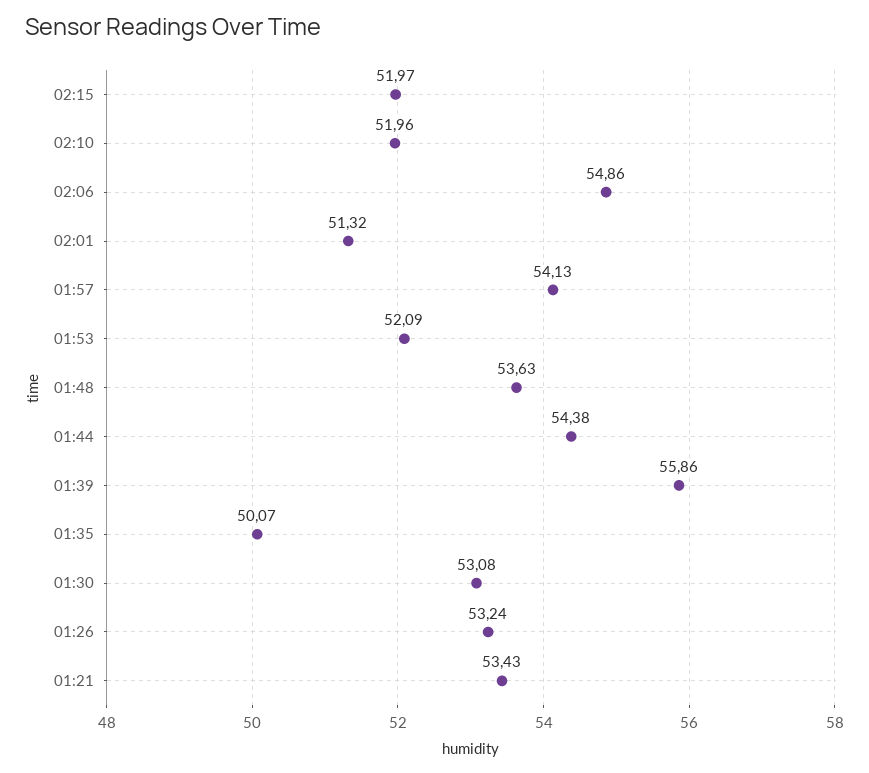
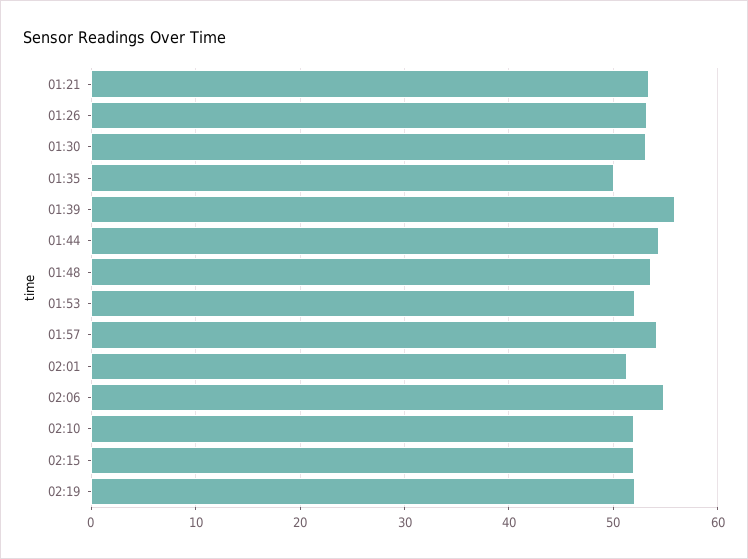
02:19: none -> 52

